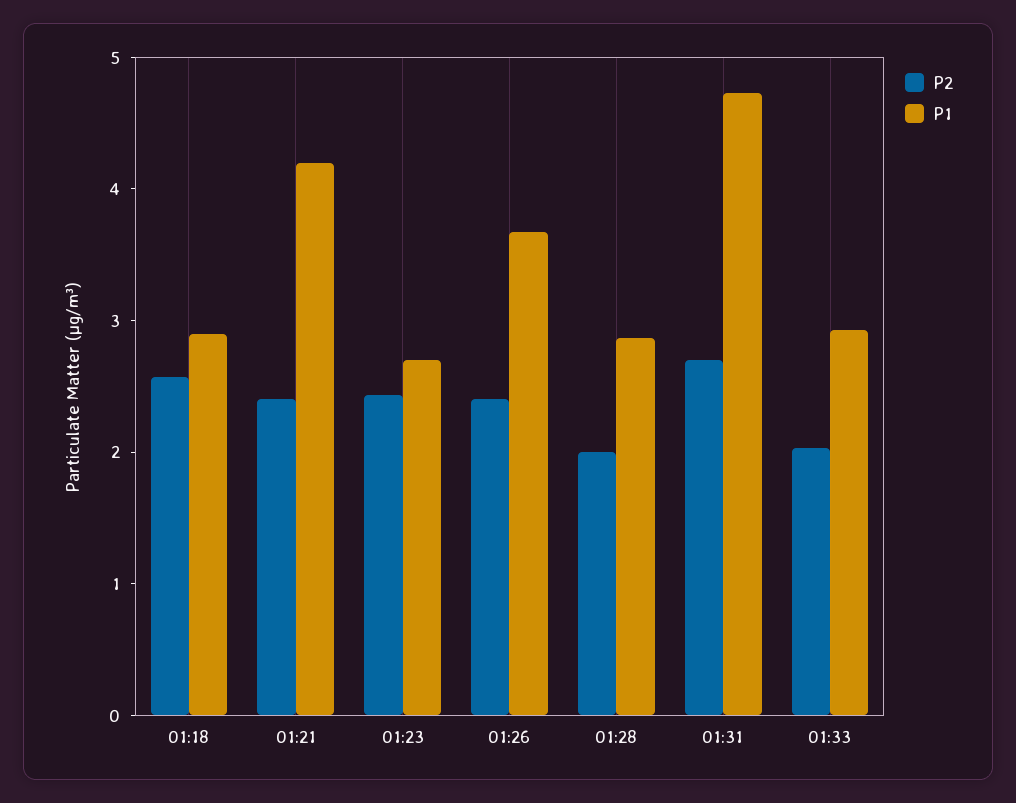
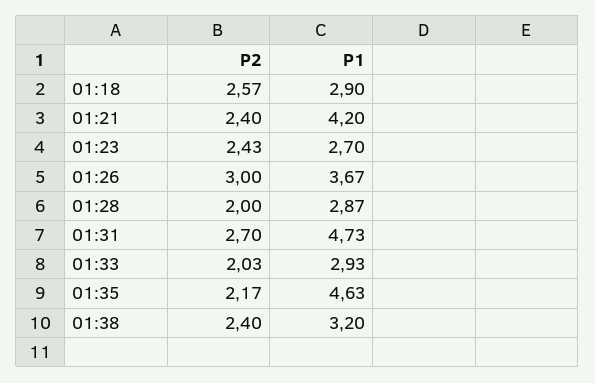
P2, 01:26: 2.4 -> 3
P2, 01:35: none -> 2.17
P1, 01:35: none -> 4.63
P2, 01:38: none -> 2.4
P1, 01:38: none -> 3.2

